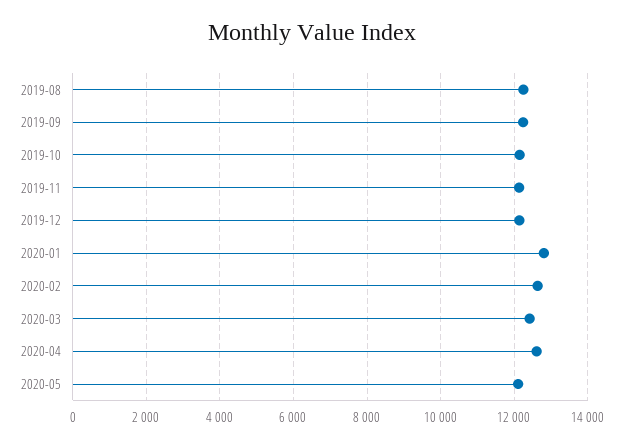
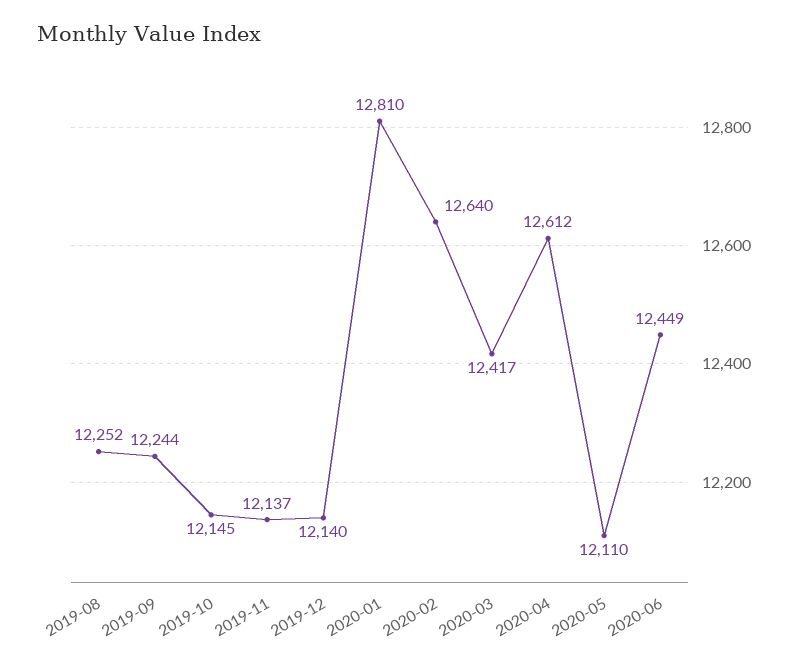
2020-06: none -> 12449

